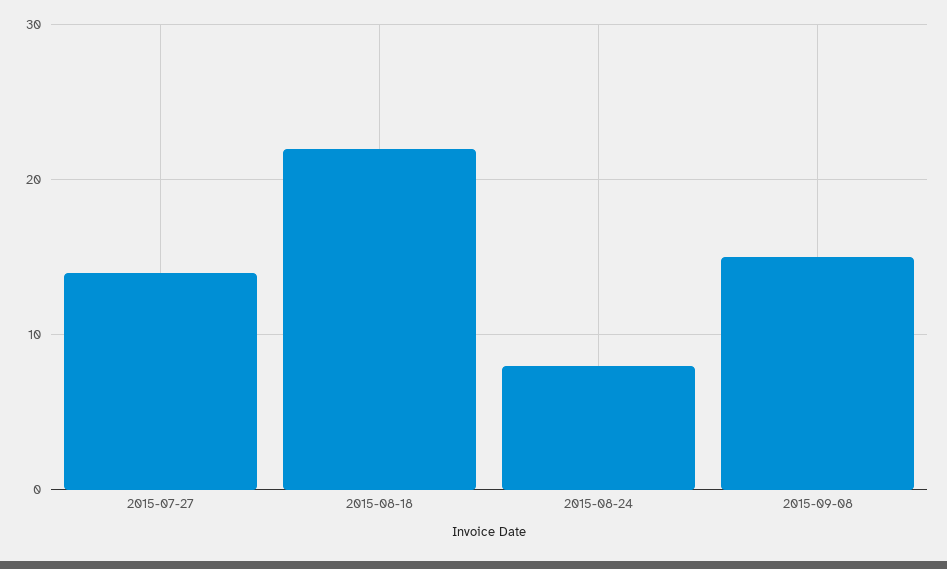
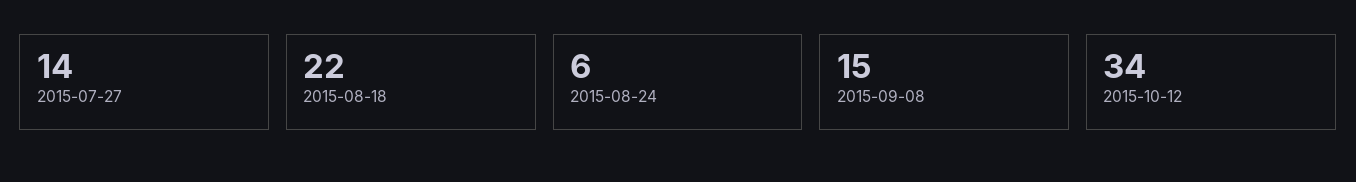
2015-08-24: 8 -> 6
2015-10-12: none -> 34

